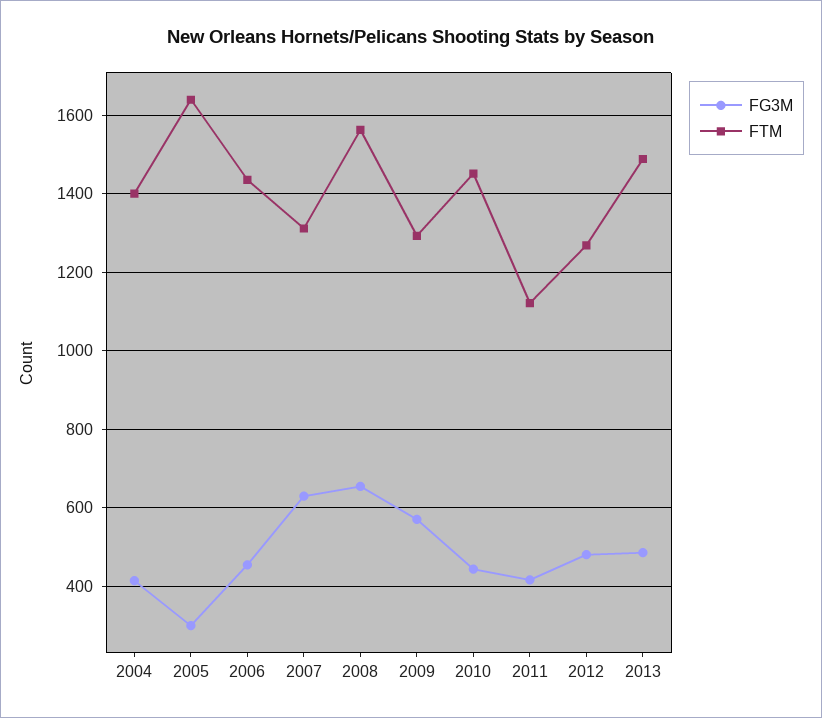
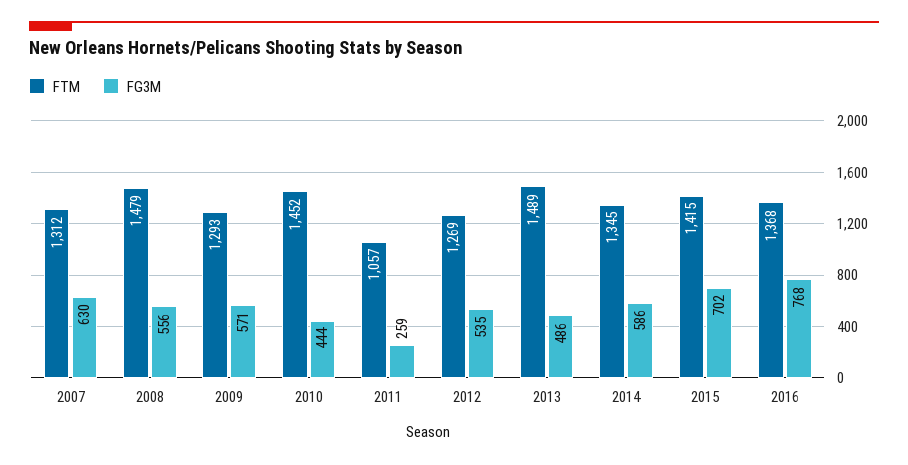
FG3M, 2004: 420 -> none
FTM, 2004: 1400 -> none
FG3M, 2005: 300 -> none
FTM, 2005: 1640 -> none
FG3M, 2006: 460 -> none
FTM, 2006: 1440 -> none
FG3M, 2008: 660 -> 556
FTM, 2008: 1560 -> 1479
FG3M, 2011: 420 -> 259
FTM, 2011: 1120 -> 1057
FG3M, 2012: 480 -> 535
FTM, 2014: none -> 1345
FG3M, 2014: none -> 586
FTM, 2015: none -> 1415
FG3M, 2015: none -> 702
FTM, 2016: none -> 1368
FG3M, 2016: none -> 768

